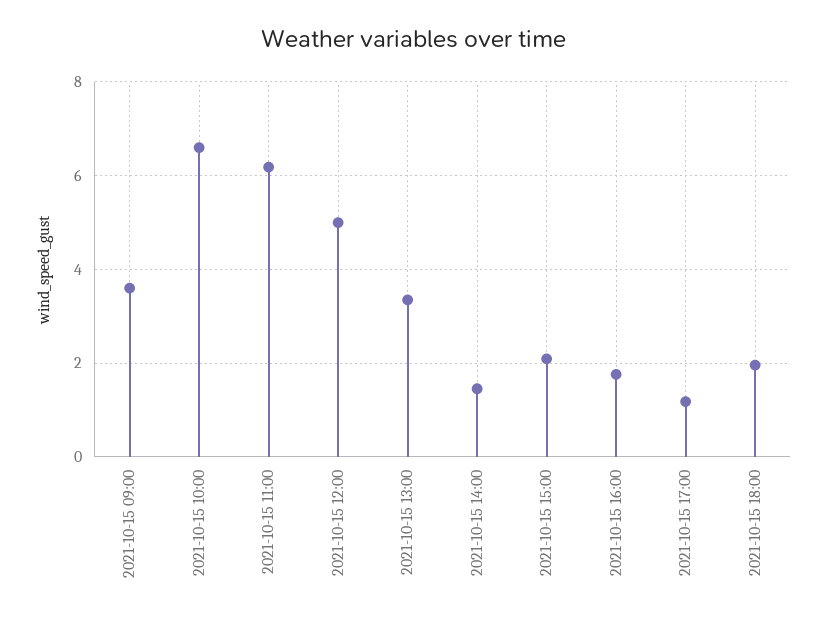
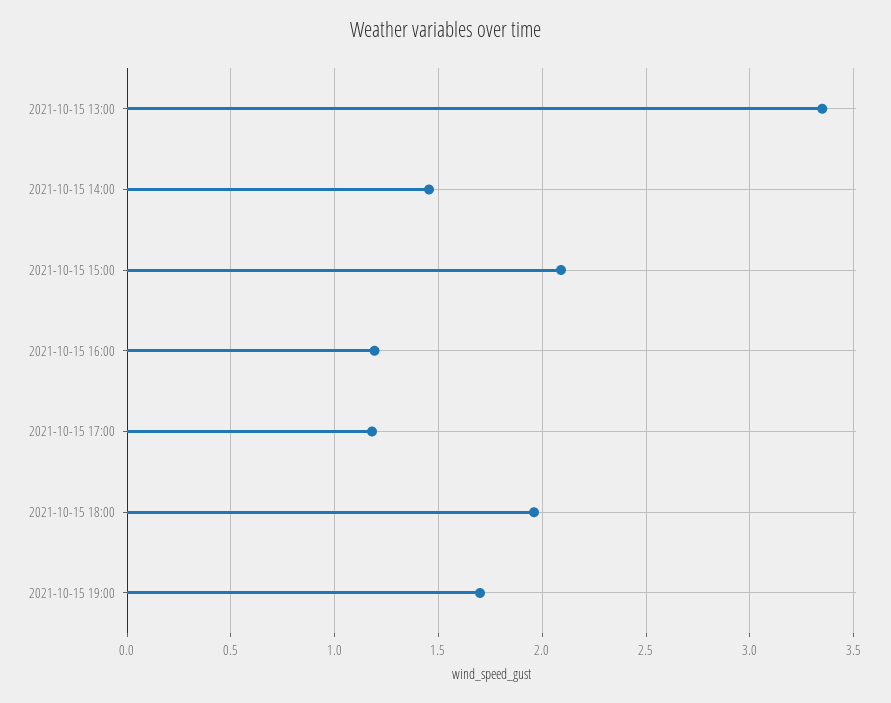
2021-10-15 09:00: 3.6 -> none
2021-10-15 10:00: 6.6 -> none
2021-10-15 11:00: 6.2 -> none
2021-10-15 12:00: 5 -> none
2021-10-15 16:00: 1.8 -> 1.2
2021-10-15 19:00: none -> 1.7

